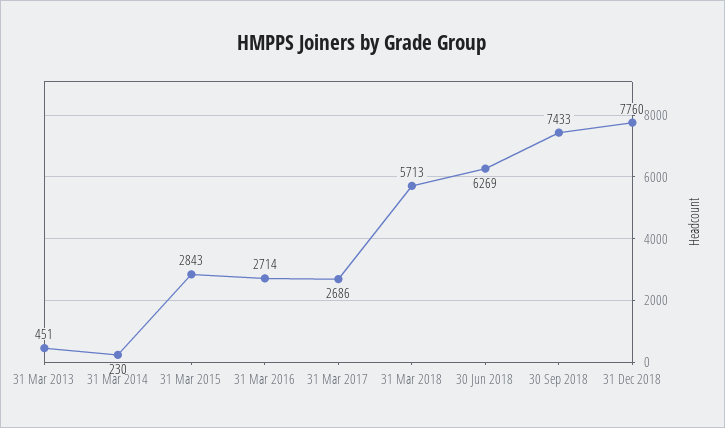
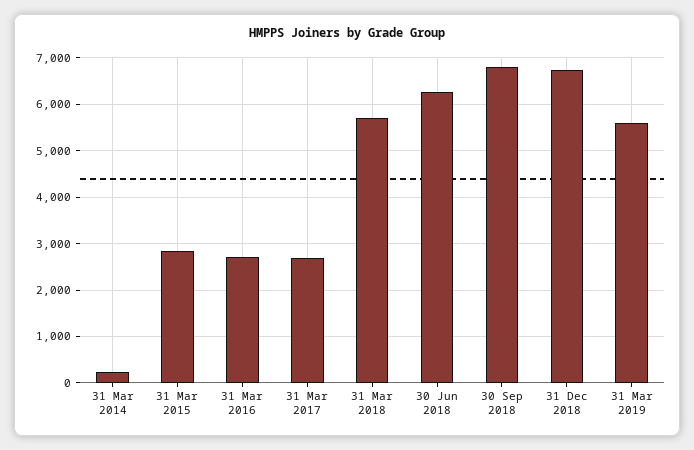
31 Mar 2013: 451 -> none
30 Sep 2018: 7433 -> 6800
31 Dec 2018: 7760 -> 6800
31 Mar 2019: none -> 5600

